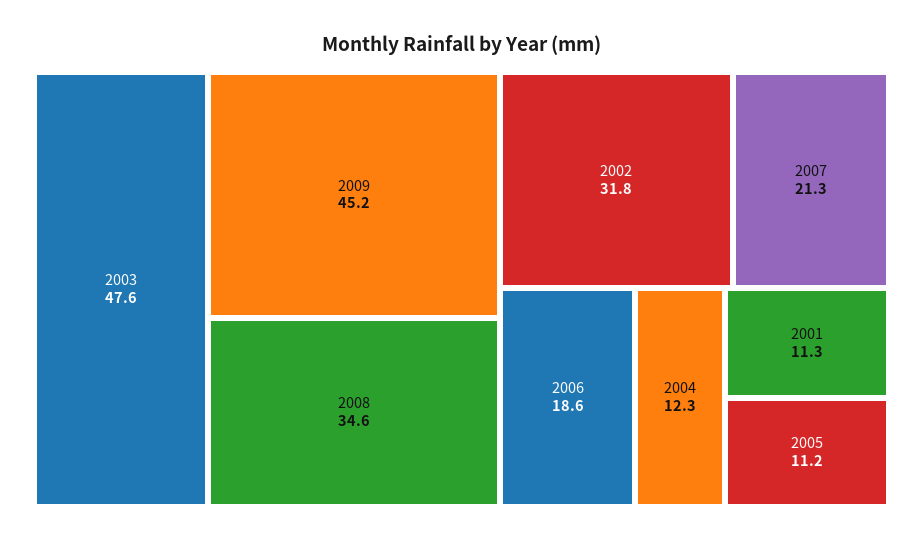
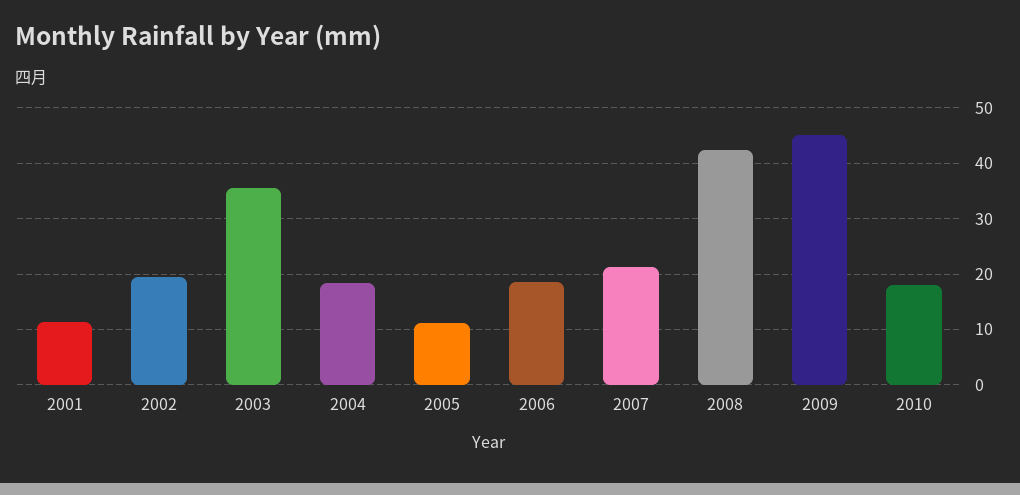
2003: 47.6 -> 36
2008: 34.6 -> 42
2002: 31.8 -> 20
2004: 12.3 -> 18
2010: none -> 18

